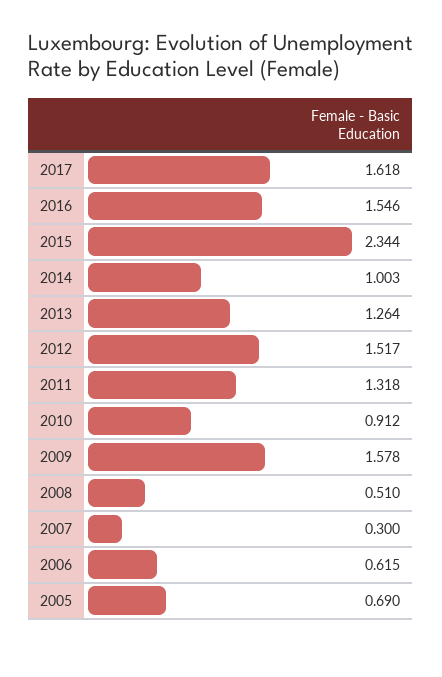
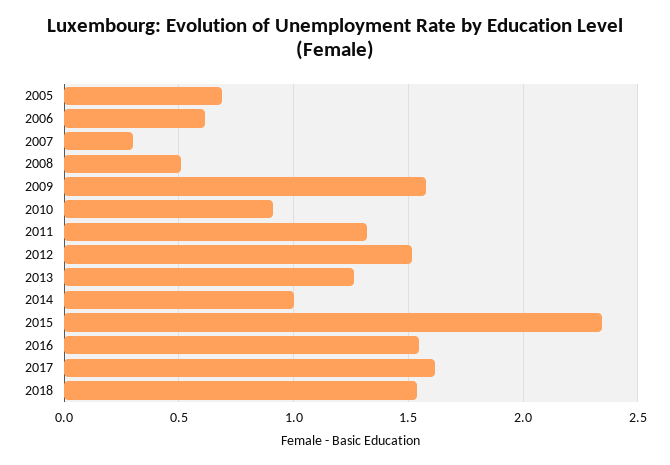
2018: none -> 1.55

